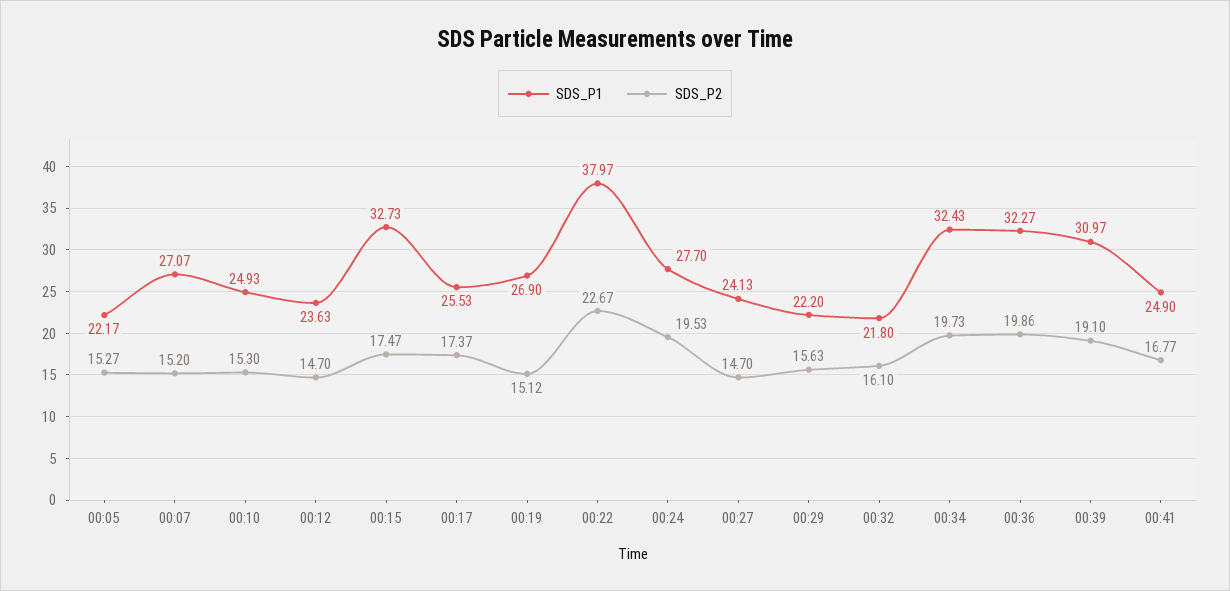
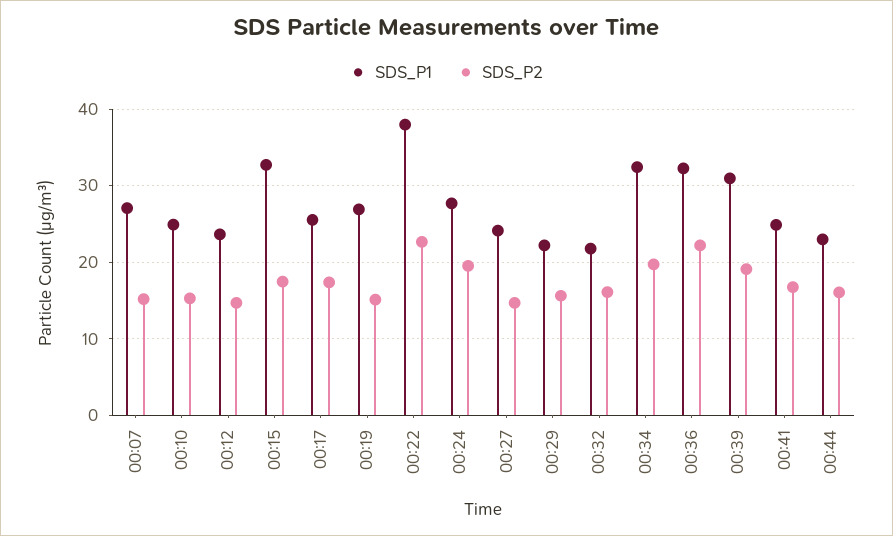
SDS_P1, 00:05: 22.17 -> none
SDS_P2, 00:05: 15.27 -> none
SDS_P2, 00:36: 19.86 -> 22
SDS_P1, 00:44: none -> 23
SDS_P2, 00:44: none -> 16

